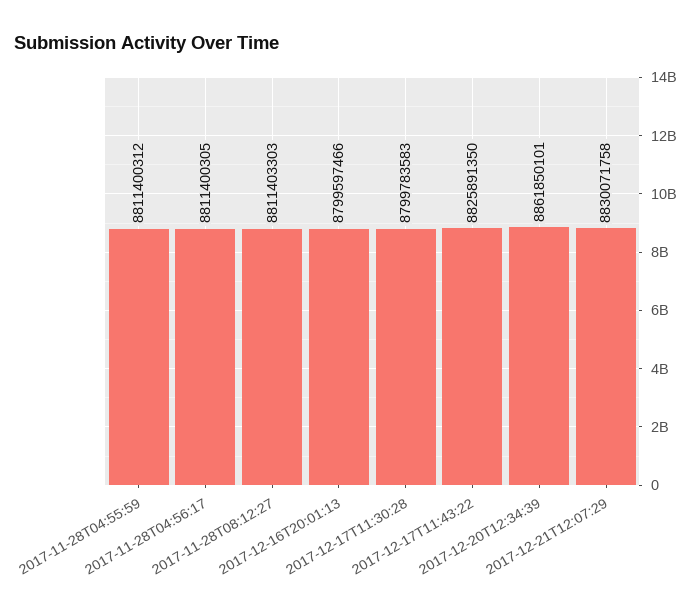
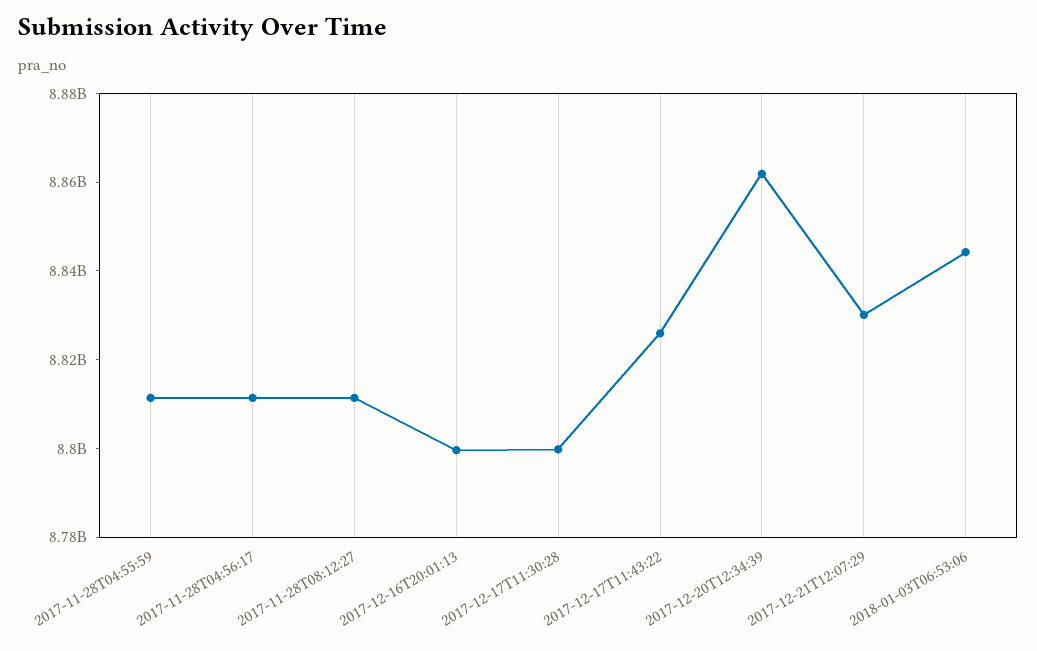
2018-01-03T06:53:06: none -> 8845000000

